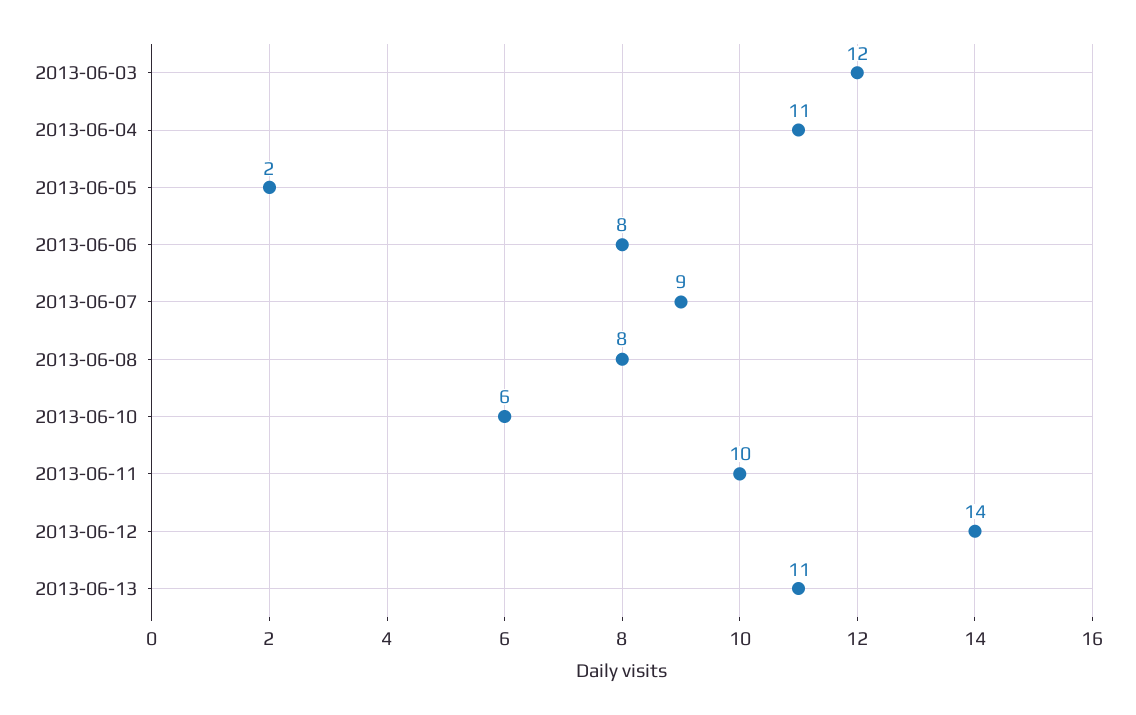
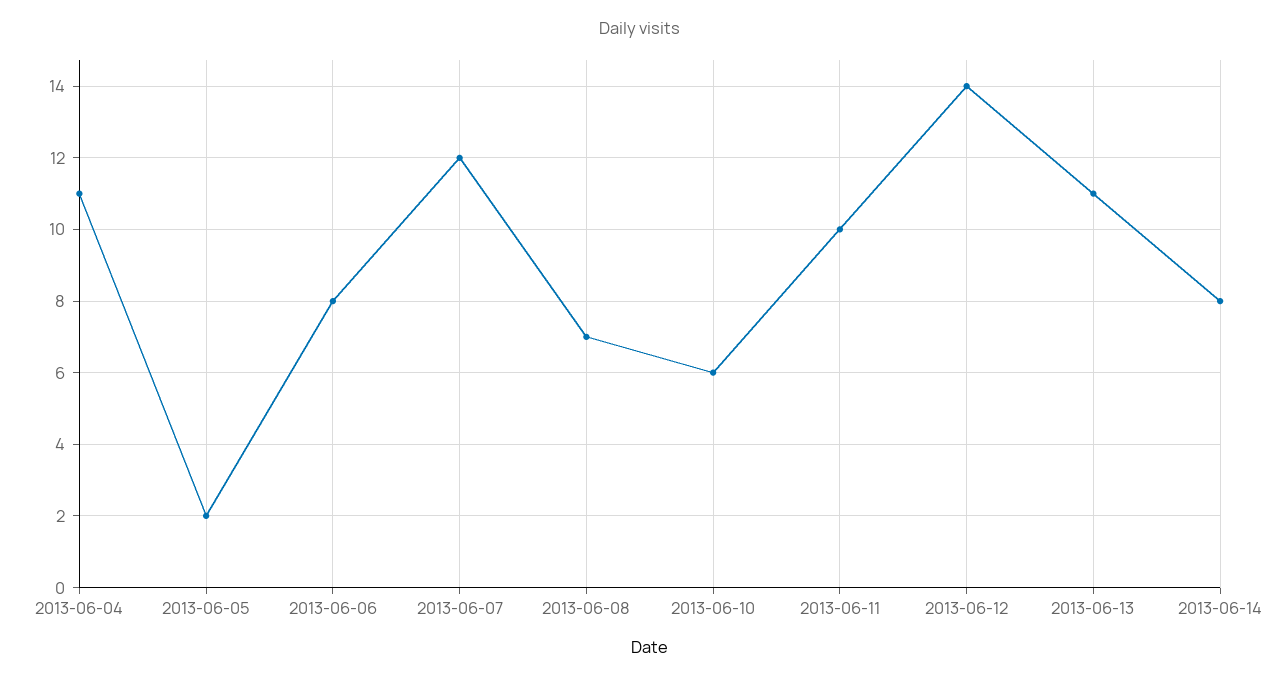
2013-06-03: 12 -> none
2013-06-07: 9 -> 12
2013-06-08: 8 -> 7
2013-06-14: none -> 8

